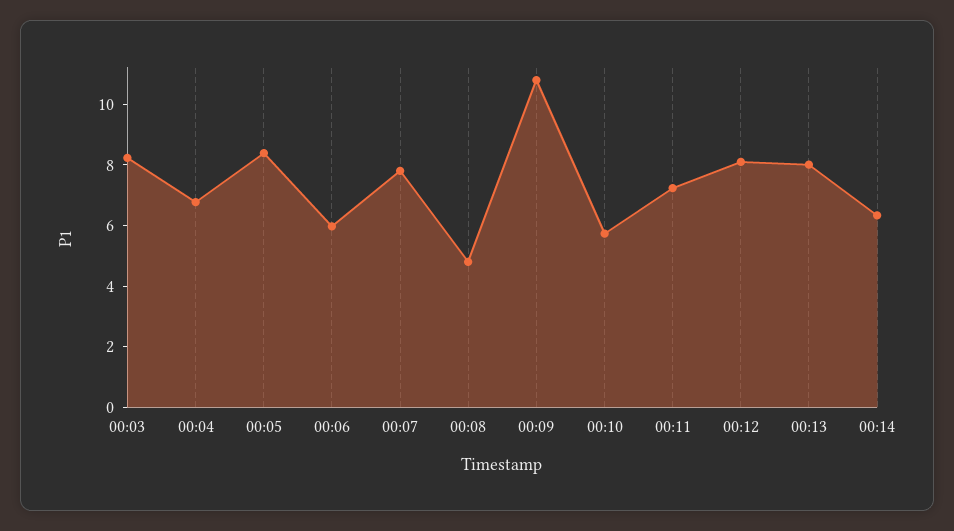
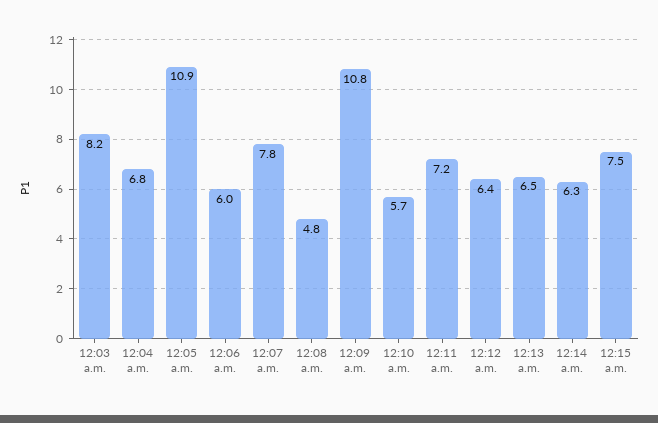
00:05: 8.5 -> 10.9
00:12: 8 -> 6.4
00:13: 8 -> 6.5
12:15 a.m.: none -> 7.5

